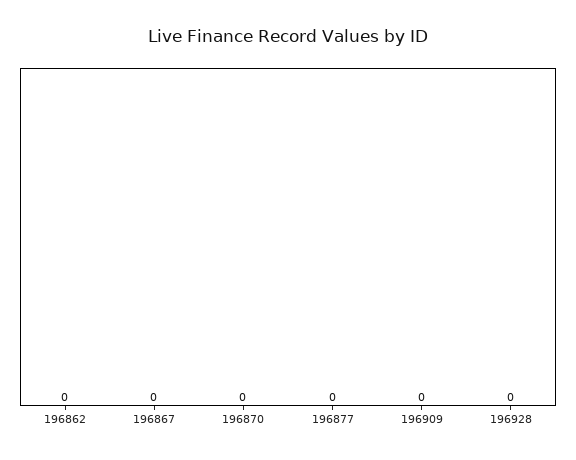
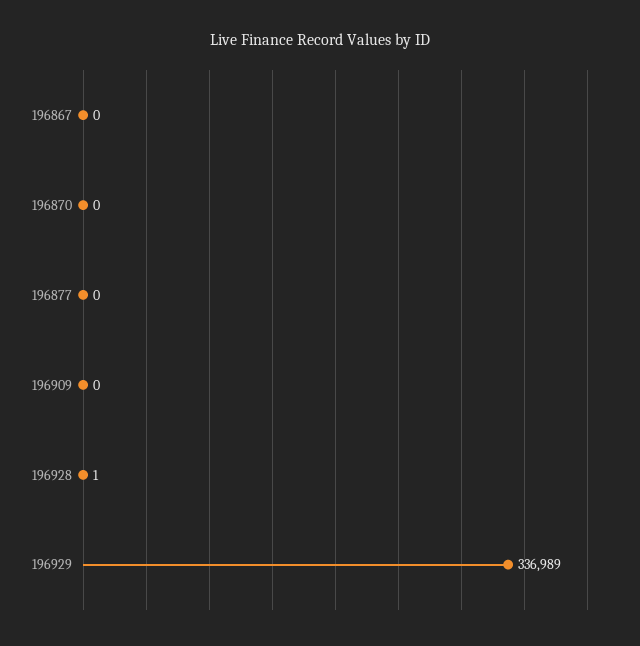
196862: 0 -> none
196928: 0 -> 1
196929: none -> 336989

